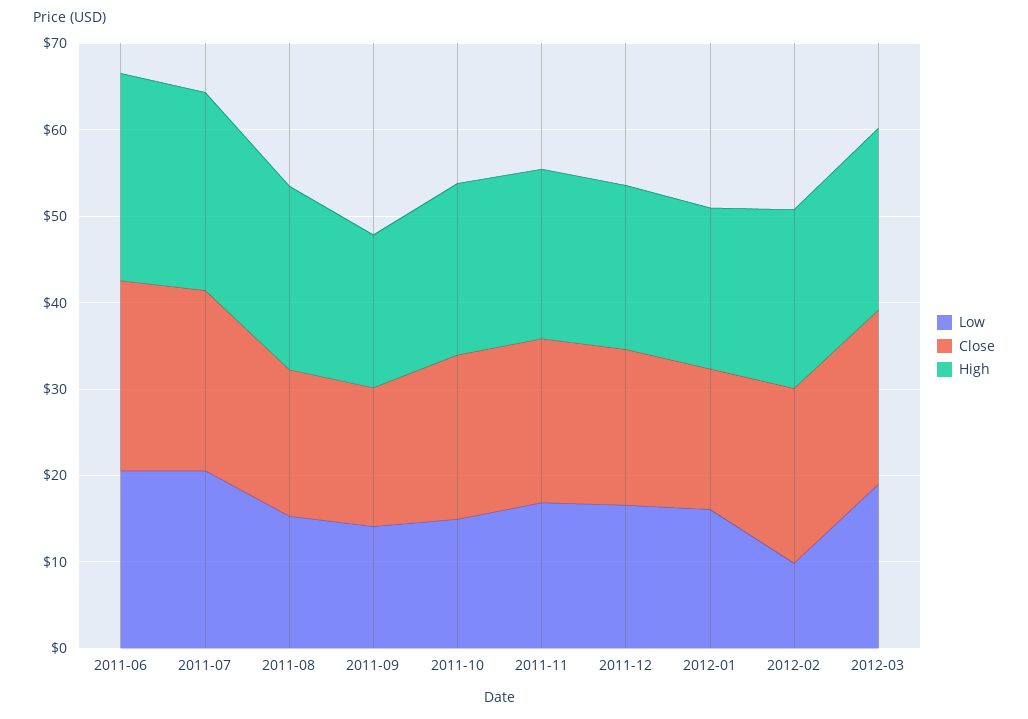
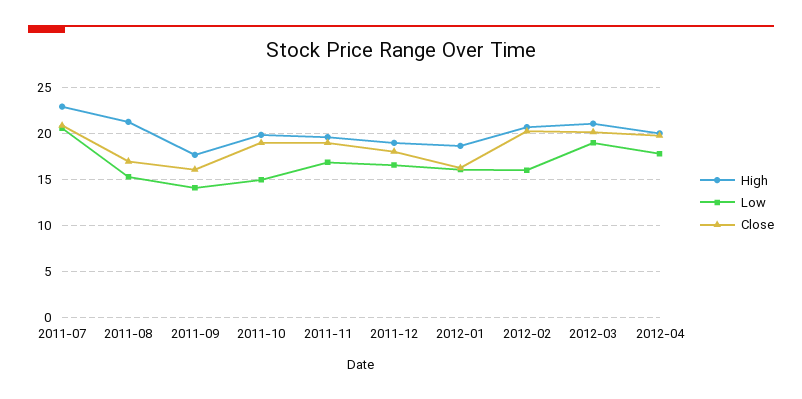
Low, 2011-06: 20 -> none
Close, 2011-06: 22 -> none
High, 2011-06: 24 -> none
Low, 2012-02: 10 -> 16
High, 2012-04: none -> 20
Low, 2012-04: none -> 18
Close, 2012-04: none -> 20

